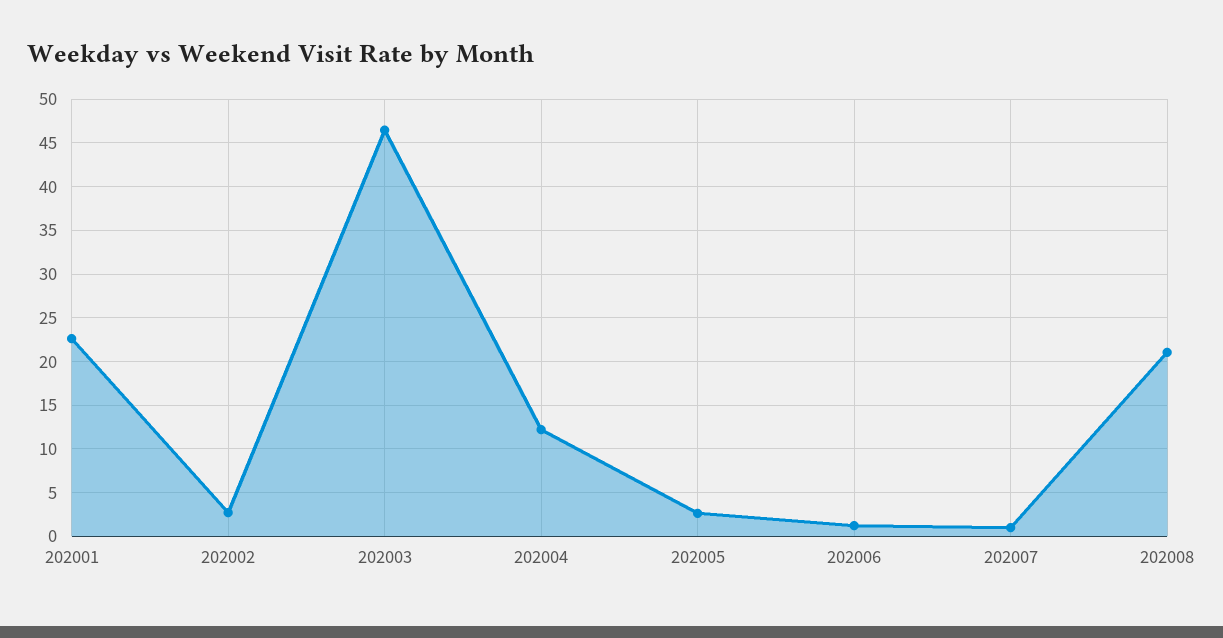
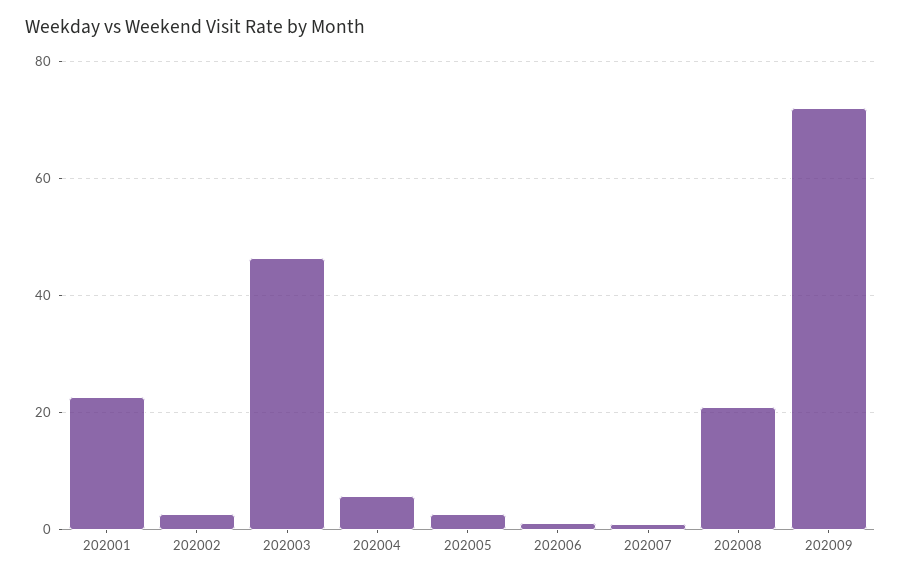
202004: 12 -> 6
202009: none -> 72

